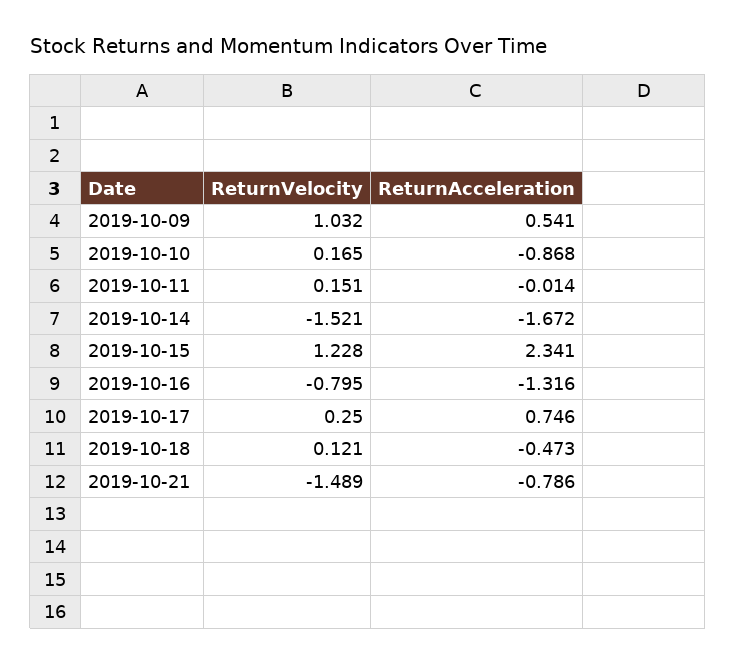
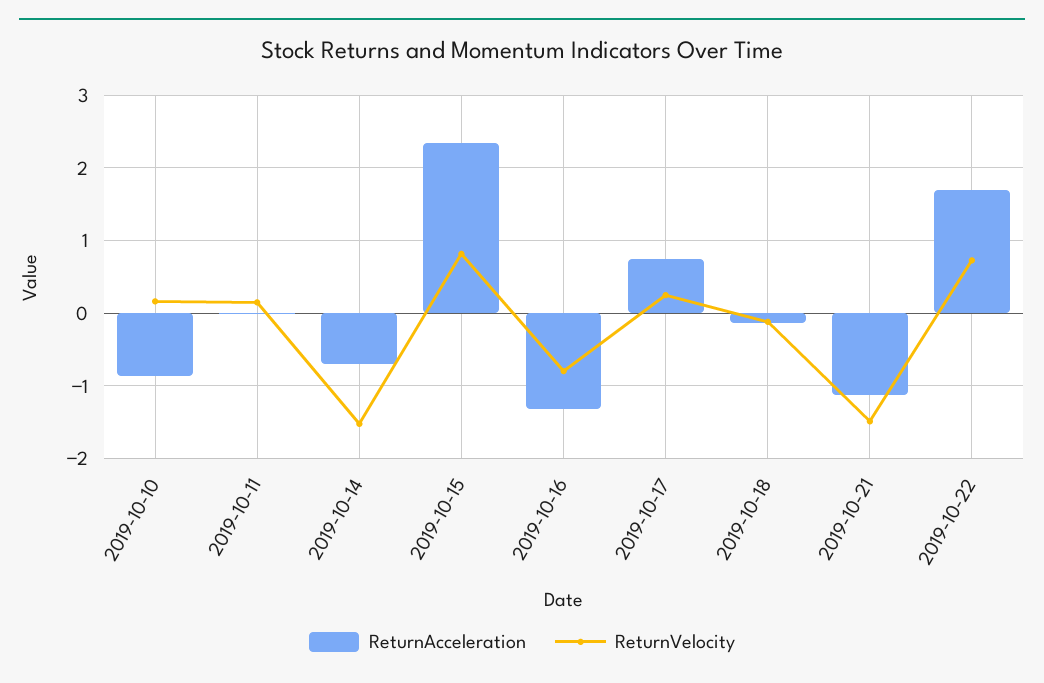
ReturnVelocity, 2019-10-09: 1.032 -> none
ReturnAcceleration, 2019-10-09: 0.541 -> none
ReturnAcceleration, 2019-10-14: -1.672 -> -0.7
ReturnVelocity, 2019-10-15: 1.228 -> 0.8
ReturnVelocity, 2019-10-18: 0.121 -> -0.1
ReturnAcceleration, 2019-10-18: -0.473 -> -0.1
ReturnAcceleration, 2019-10-21: -0.786 -> -1.1
ReturnAcceleration, 2019-10-22: none -> 1.7
ReturnVelocity, 2019-10-22: none -> 0.7

